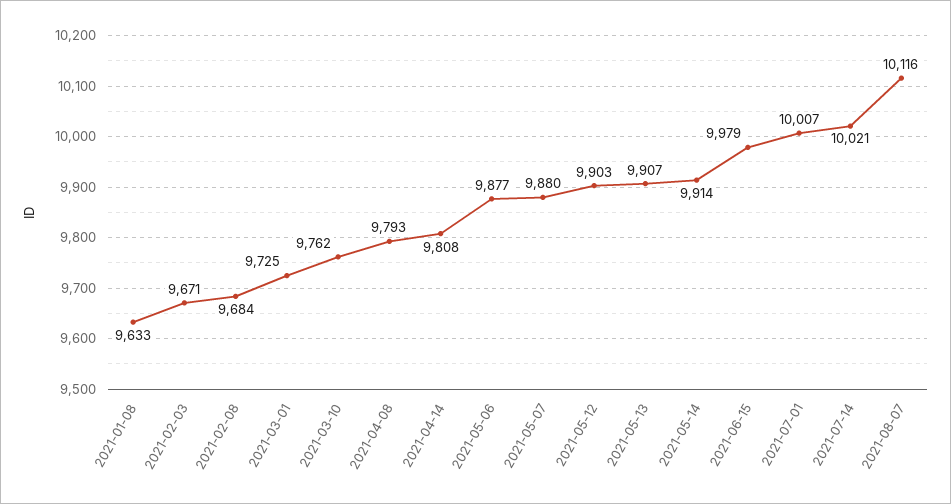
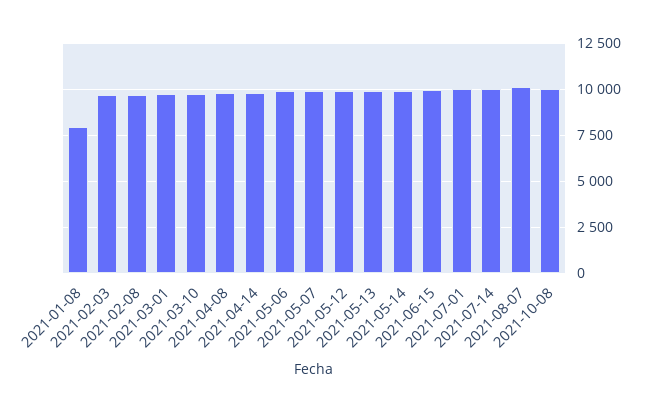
2021-01-08: 9633 -> 8000
2021-10-08: none -> 10000

